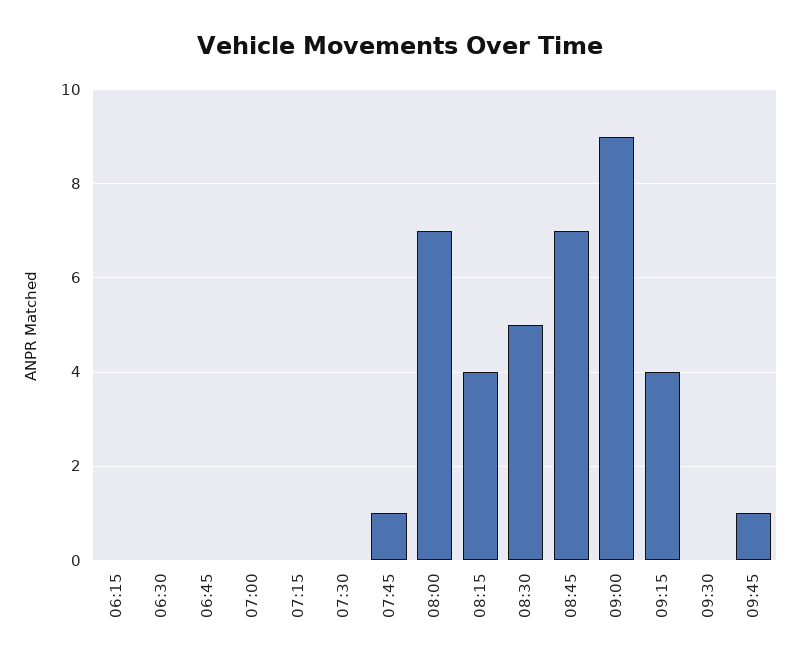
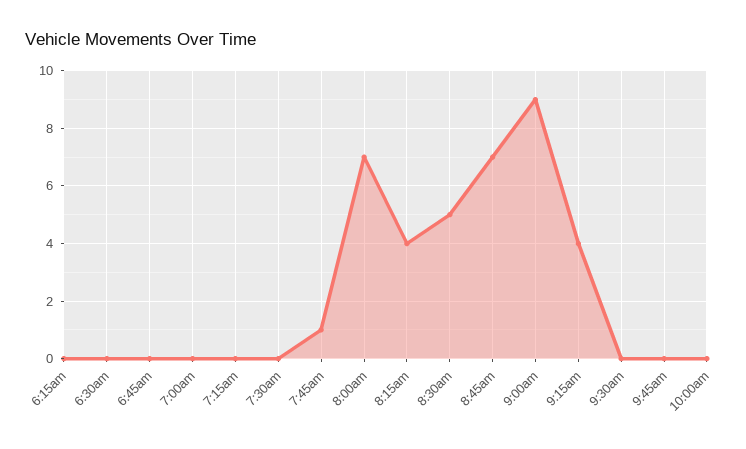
09:45: 1 -> 0
10:00am: none -> 0

